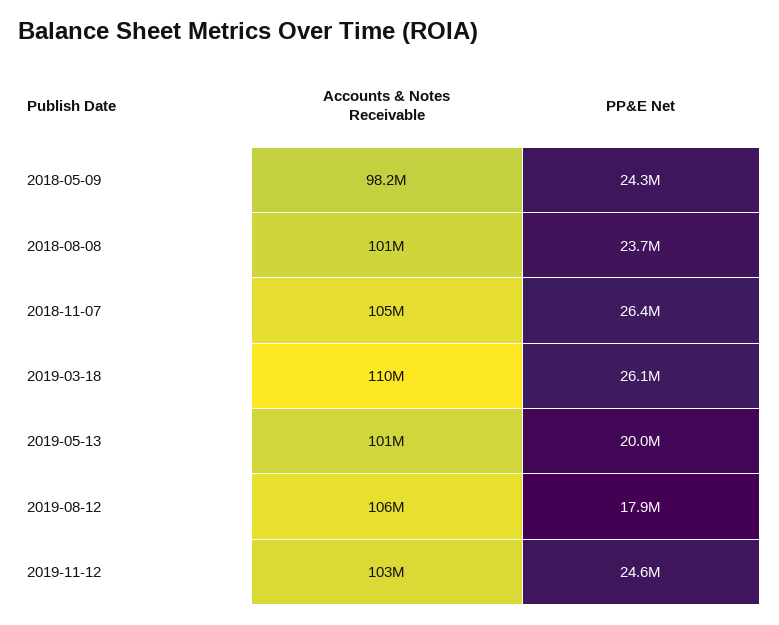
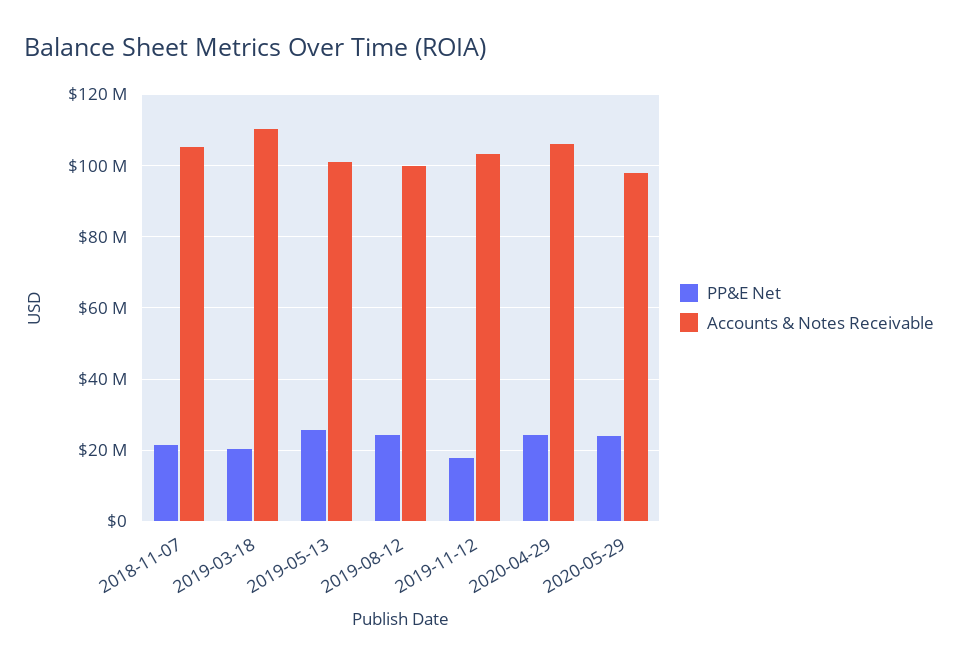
Accounts & Notes Receivable, 2018-05-09: 98200000 -> none
PP&E Net, 2018-05-09: 24300000 -> none
Accounts & Notes Receivable, 2018-08-08: 101000000 -> none
PP&E Net, 2018-08-08: 23700000 -> none
PP&E Net, 2018-11-07: 26400000 -> 22000000
PP&E Net, 2019-03-18: 26100000 -> 20000000
PP&E Net, 2019-05-13: 20000000 -> 26000000
Accounts & Notes Receivable, 2019-08-12: 106000000 -> 100000000
PP&E Net, 2019-08-12: 17900000 -> 24000000
PP&E Net, 2019-11-12: 24600000 -> 18000000
PP&E Net, 2020-04-29: none -> 24000000
Accounts & Notes Receivable, 2020-04-29: none -> 106000000
PP&E Net, 2020-05-29: none -> 24000000
Accounts & Notes Receivable, 2020-05-29: none -> 98000000

